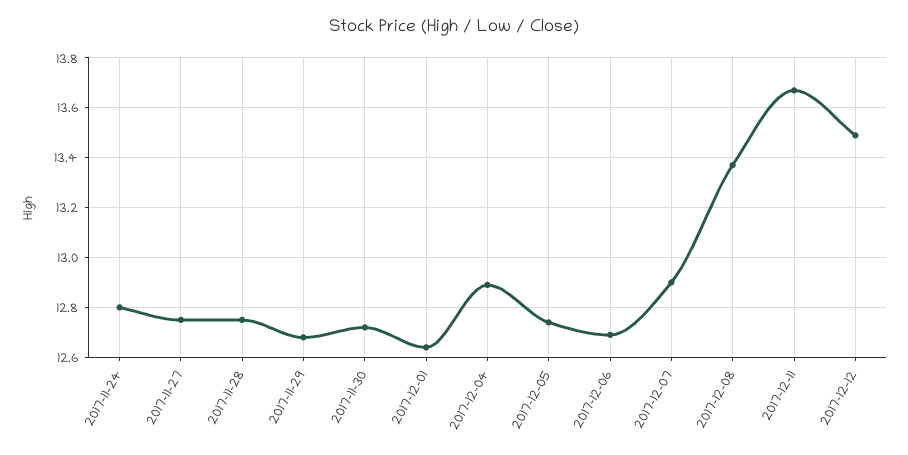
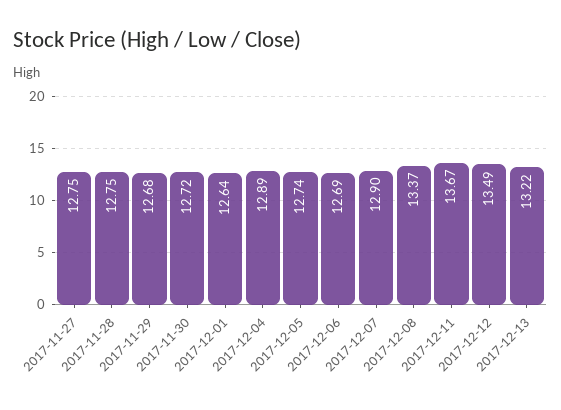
2017-11-24: 12.8 -> none
2017-12-13: none -> 13.22

